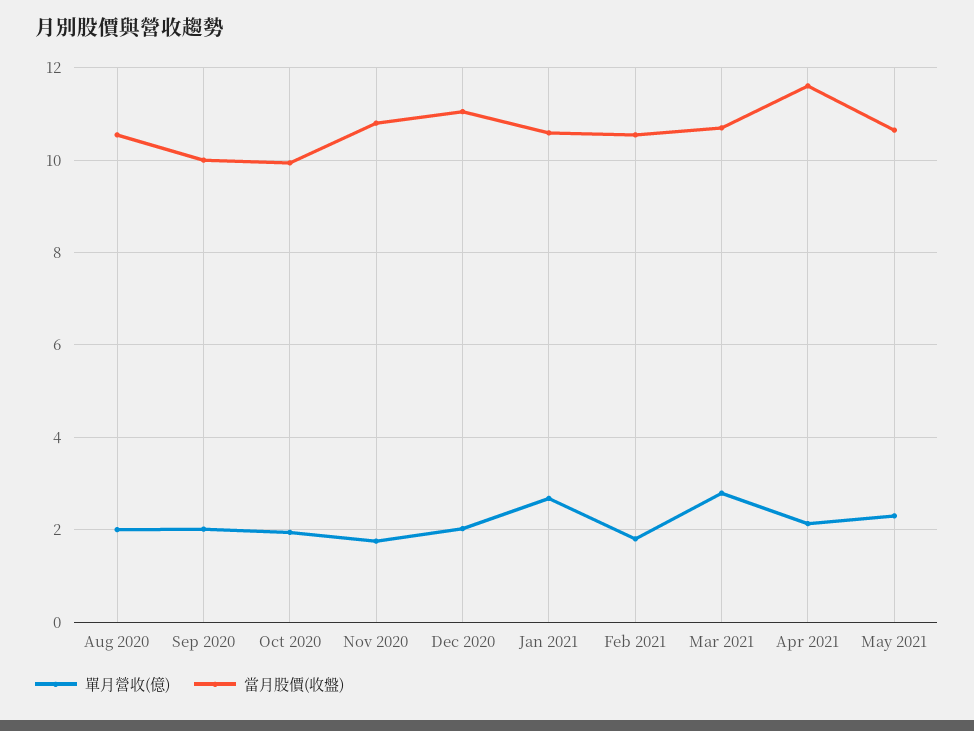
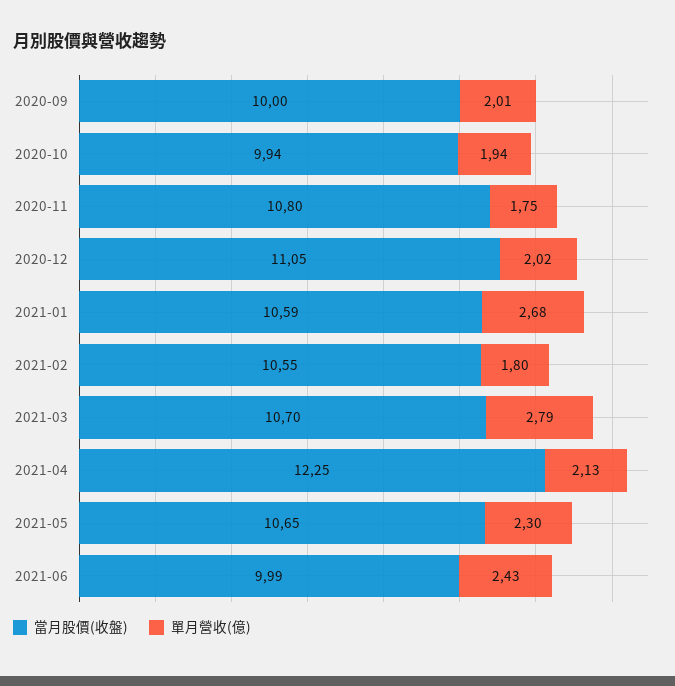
單月營收(億), Aug 2020: 2 -> none
當月股價(收盤), Aug 2020: 10.6 -> none
當月股價(收盤), Apr 2021: 11.6 -> 12.25
當月股價(收盤), 2021-06: none -> 9.99
單月營收(億), 2021-06: none -> 2.43

